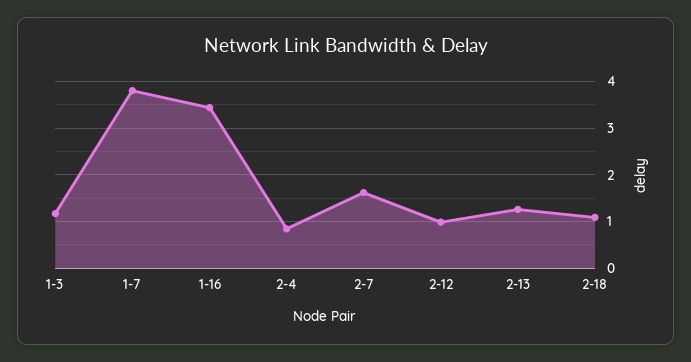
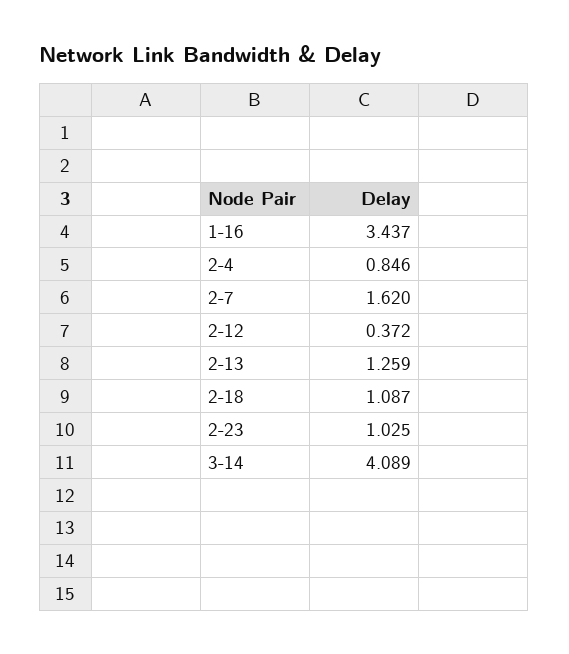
1-3: 1.2 -> none
1-7: 3.8 -> none
2-12: 1 -> 0.372
2-23: none -> 1.025
3-14: none -> 4.089

